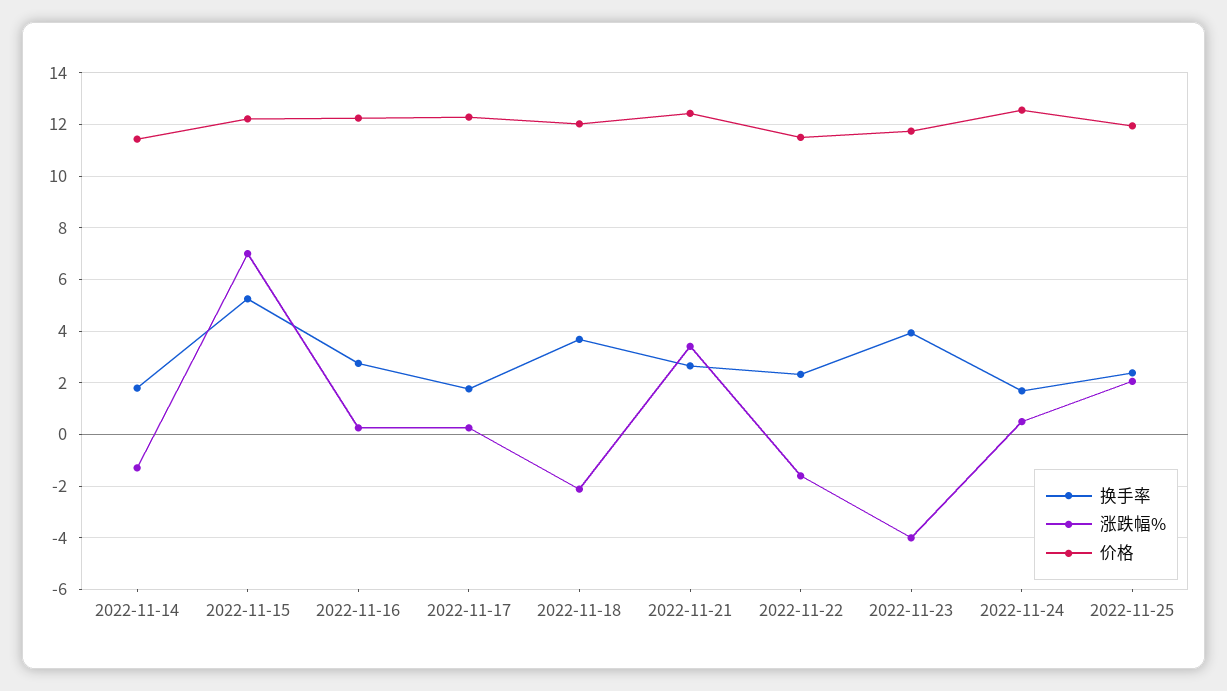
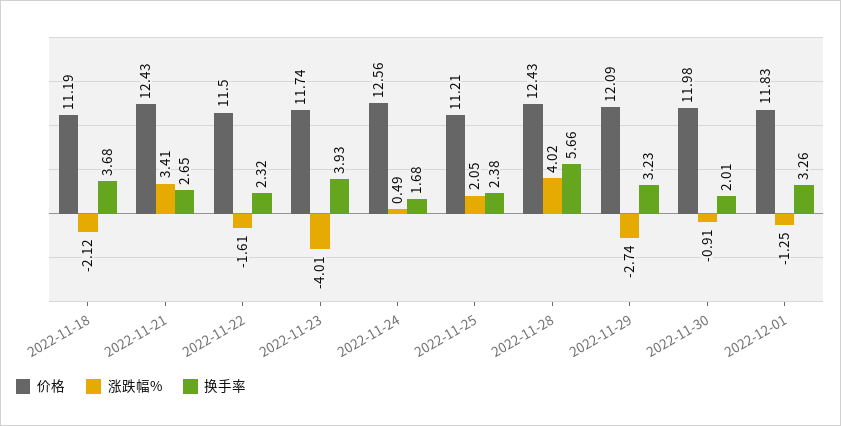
换手率, 2022-11-14: 1.75 -> none
涨跌幅%, 2022-11-14: -1.25 -> none
价格, 2022-11-14: 11.5 -> none
换手率, 2022-11-15: 5.25 -> none
涨跌幅%, 2022-11-15: 7 -> none
价格, 2022-11-15: 12.25 -> none
换手率, 2022-11-16: 2.75 -> none
涨跌幅%, 2022-11-16: 0.25 -> none
价格, 2022-11-16: 12.25 -> none
换手率, 2022-11-17: 1.75 -> none
涨跌幅%, 2022-11-17: 0.25 -> none
价格, 2022-11-17: 12.25 -> none
价格, 2022-11-18: 12 -> 11.19
价格, 2022-11-25: 12 -> 11.21
价格, 2022-11-28: none -> 12.43
涨跌幅%, 2022-11-28: none -> 4.02
换手率, 2022-11-28: none -> 5.66
价格, 2022-11-29: none -> 12.09
涨跌幅%, 2022-11-29: none -> -2.74
换手率, 2022-11-29: none -> 3.23
价格, 2022-11-30: none -> 11.98
涨跌幅%, 2022-11-30: none -> -0.91
换手率, 2022-11-30: none -> 2.01
价格, 2022-12-01: none -> 11.83
涨跌幅%, 2022-12-01: none -> -1.25
换手率, 2022-12-01: none -> 3.26

